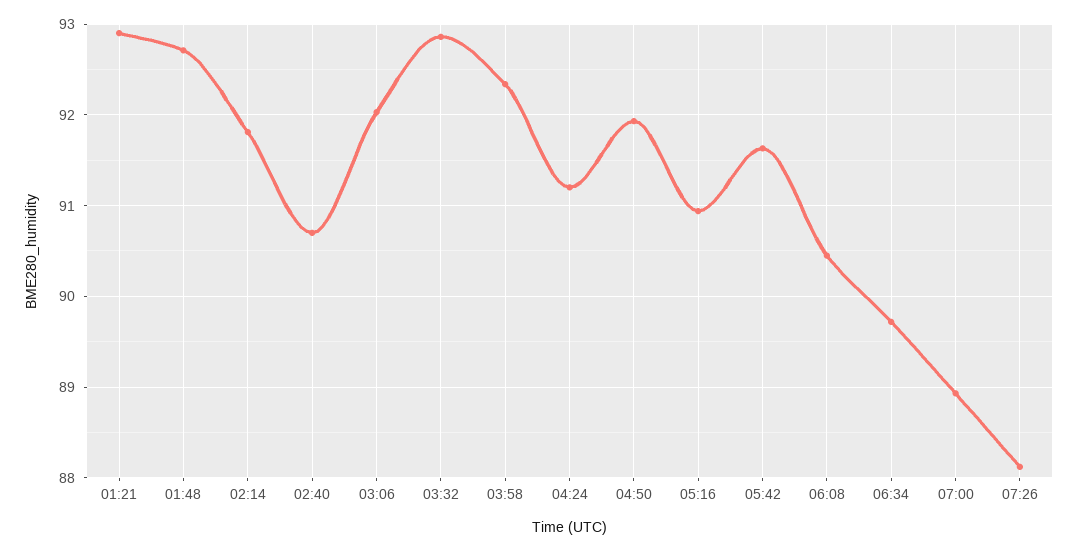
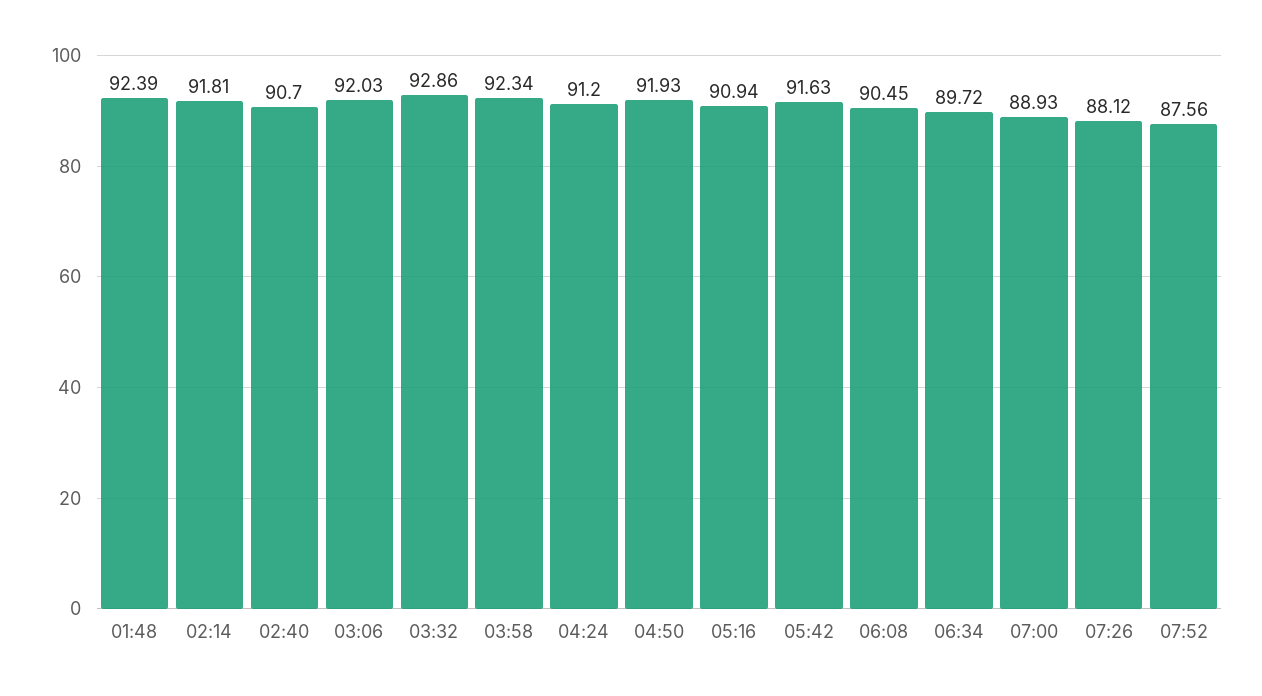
01:21: 92.9 -> none
01:48: 92.7 -> 92.39
07:52: none -> 87.56

